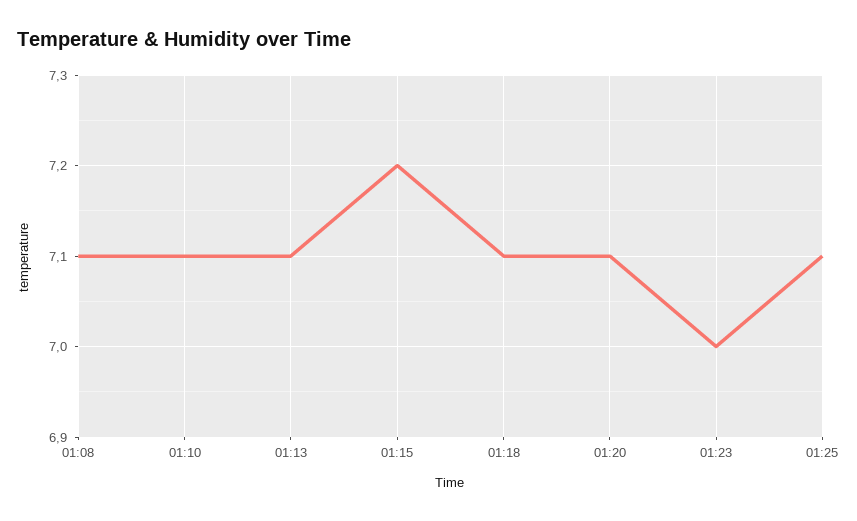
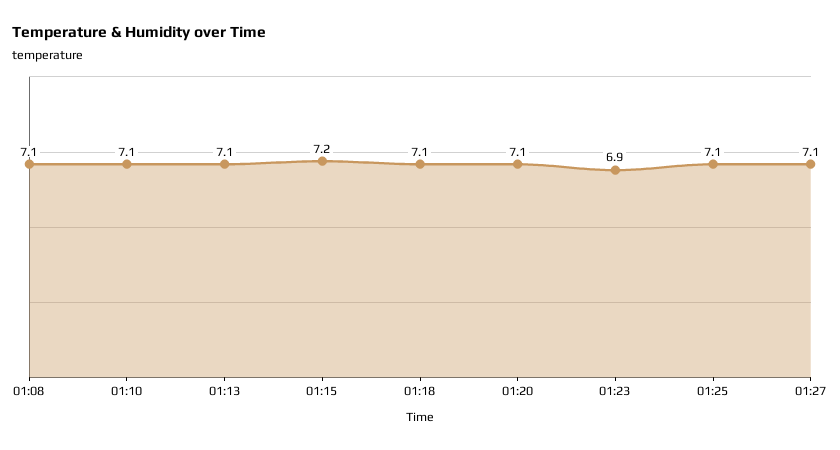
01:23: 7 -> 6.9
01:27: none -> 7.1

